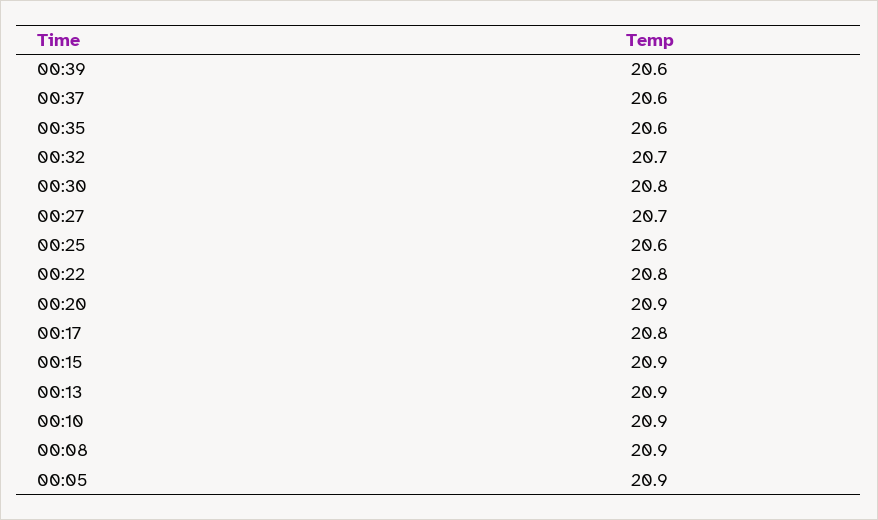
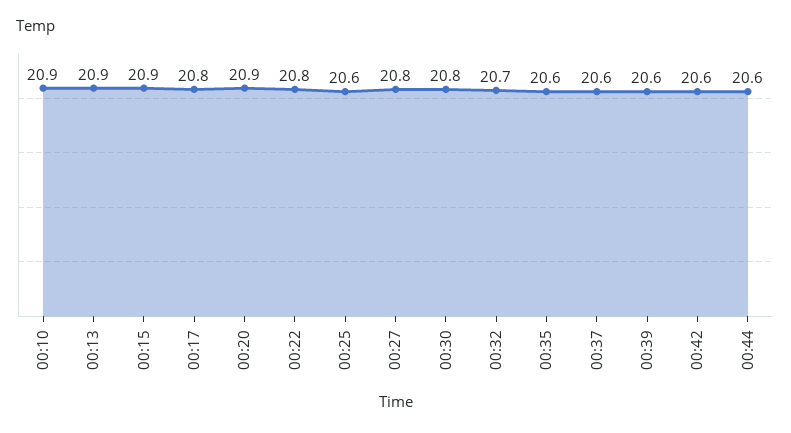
00:27: 20.7 -> 20.8
00:08: 20.9 -> none
00:05: 20.9 -> none
00:42: none -> 20.6
00:44: none -> 20.6

